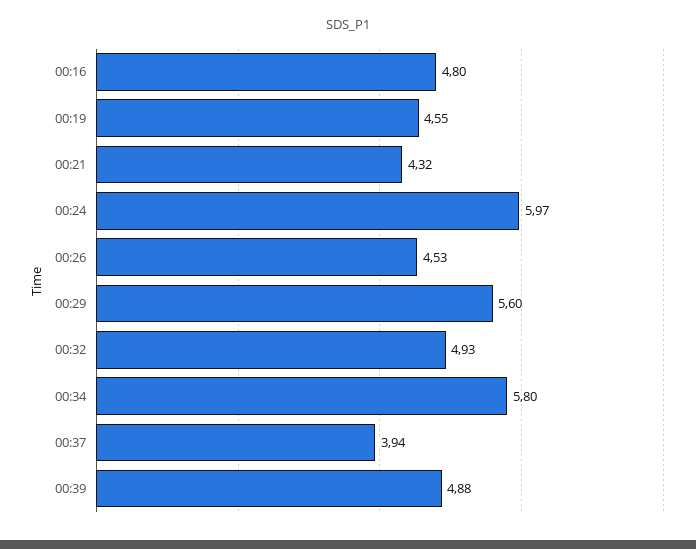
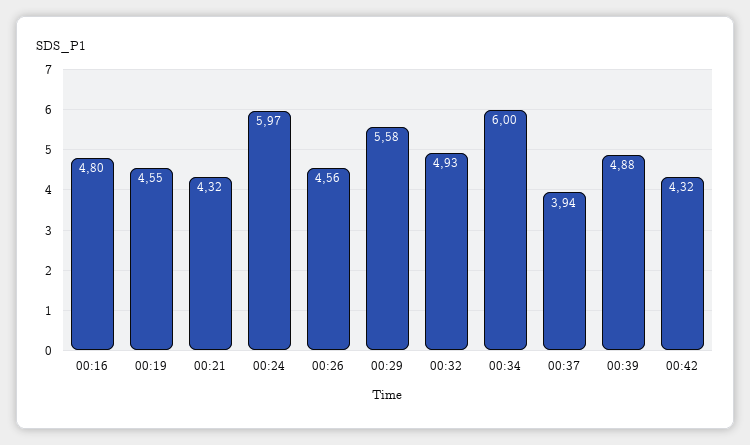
00:26: 4.53 -> 4.56
00:29: 5.6 -> 5.58
00:34: 5.8 -> 6
00:42: none -> 4.32

